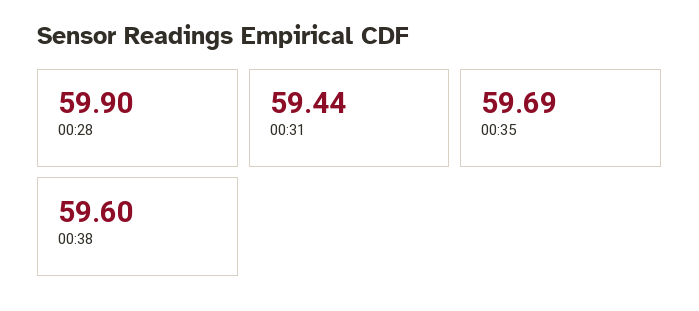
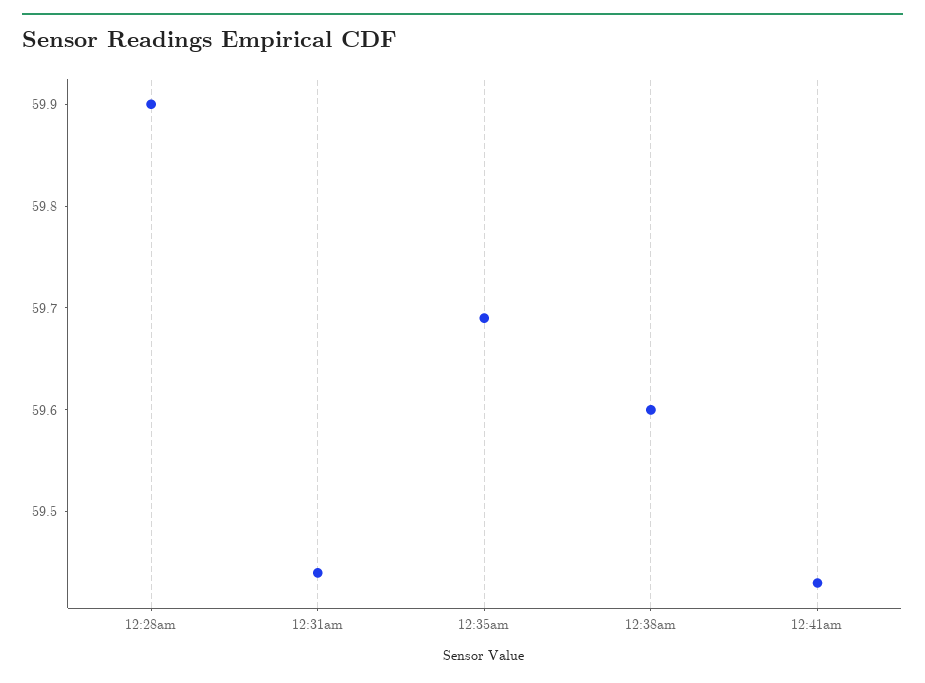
12:41am: none -> 59.43

